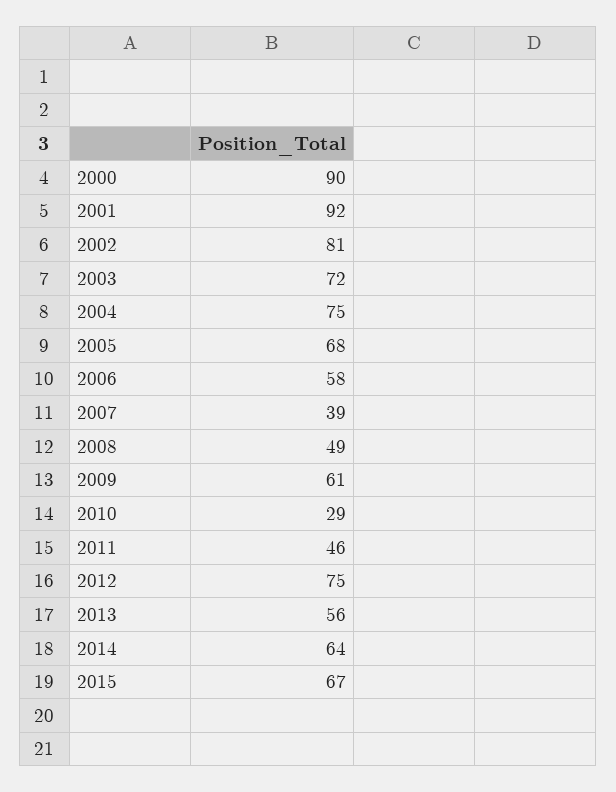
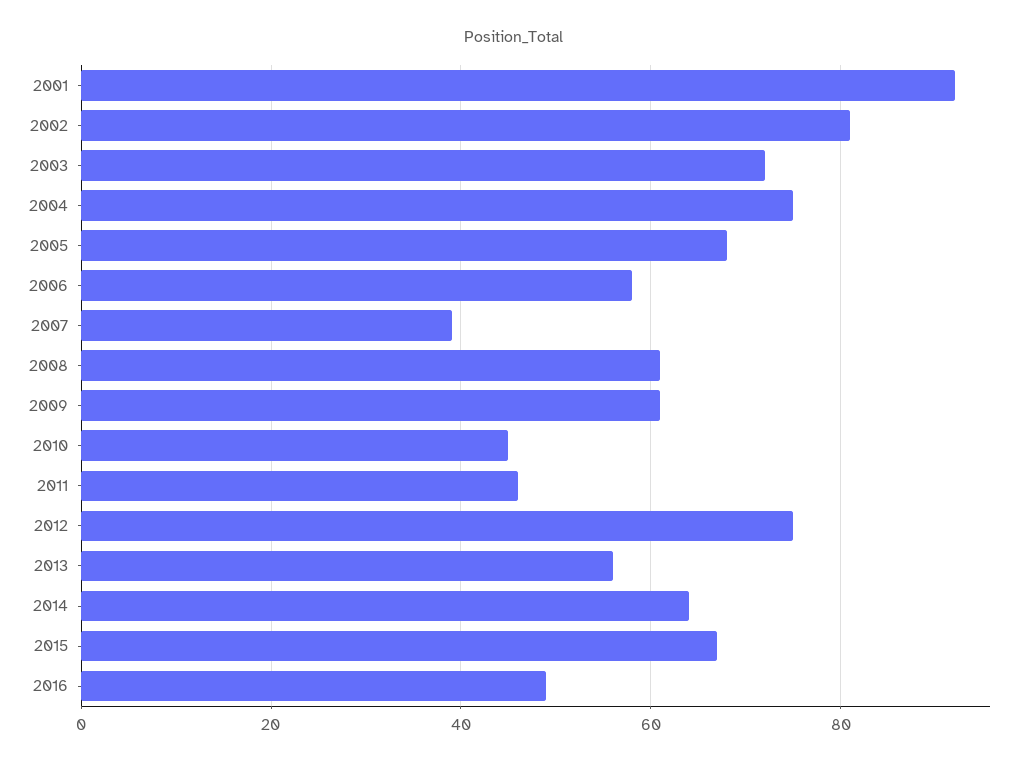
2000: 90 -> none
2008: 49 -> 60
2010: 29 -> 45
2016: none -> 50

